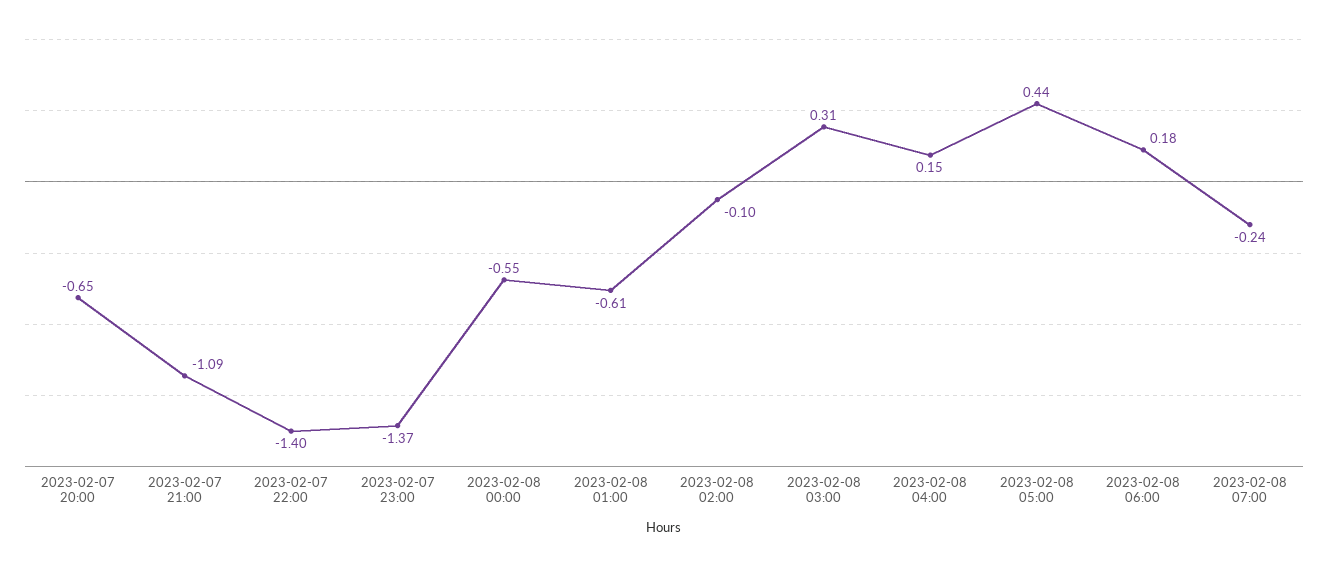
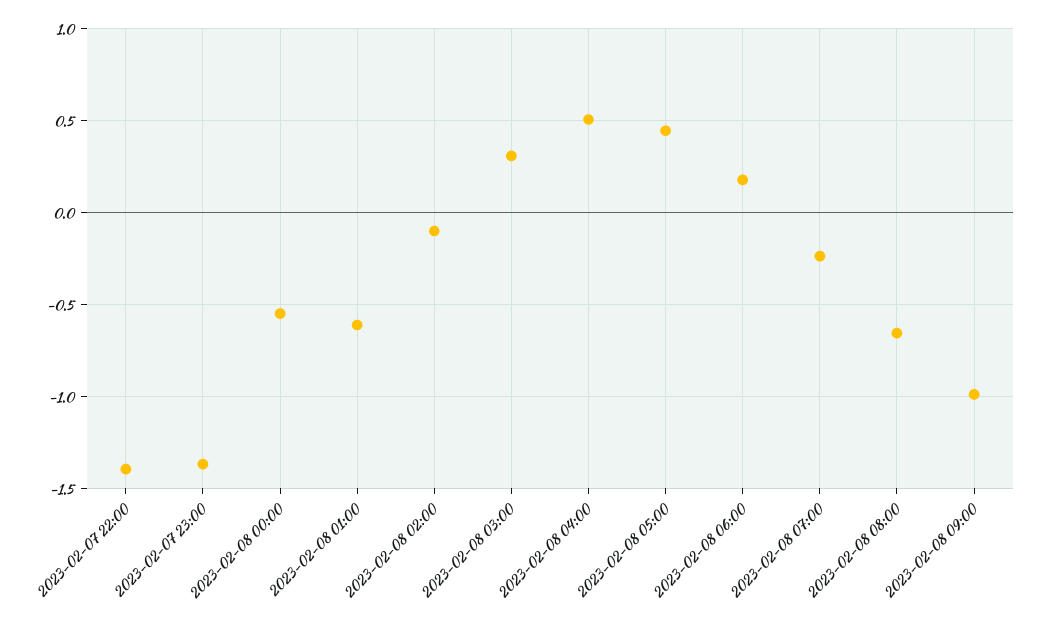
2023-02-07 20:00: -0.65 -> none
2023-02-07 21:00: -1.09 -> none
2023-02-08 04:00: 0.15 -> 0.5
2023-02-08 08:00: none -> -0.65
2023-02-08 09:00: none -> -1

